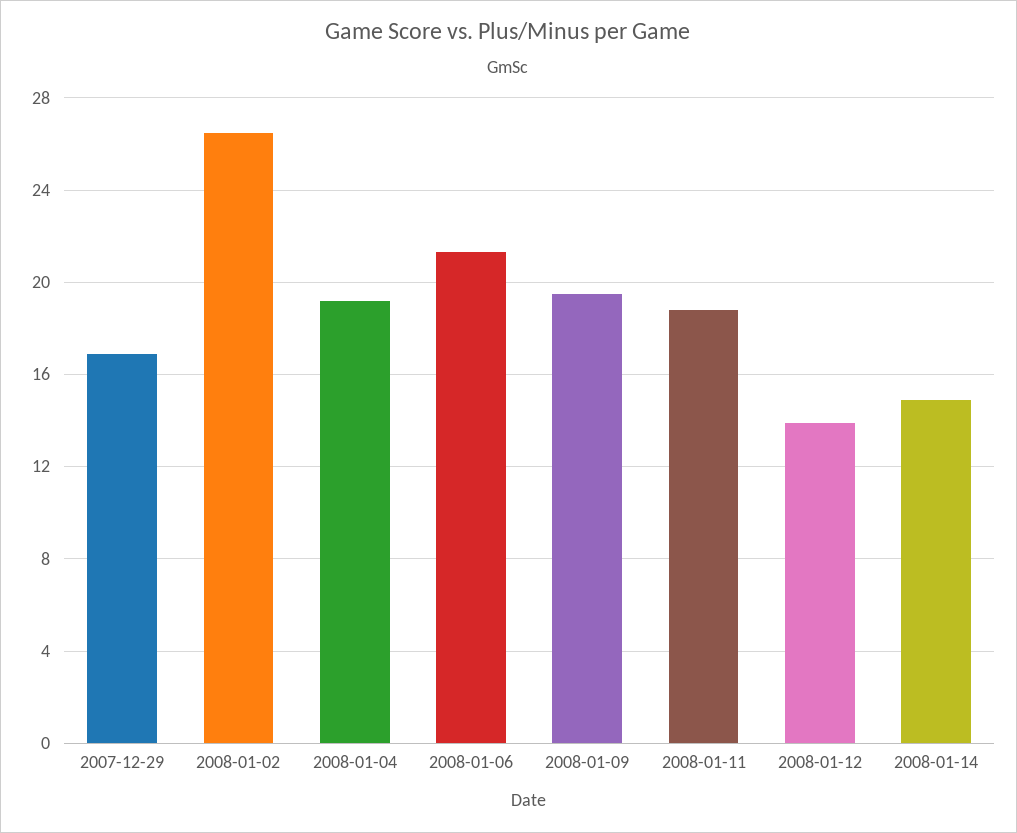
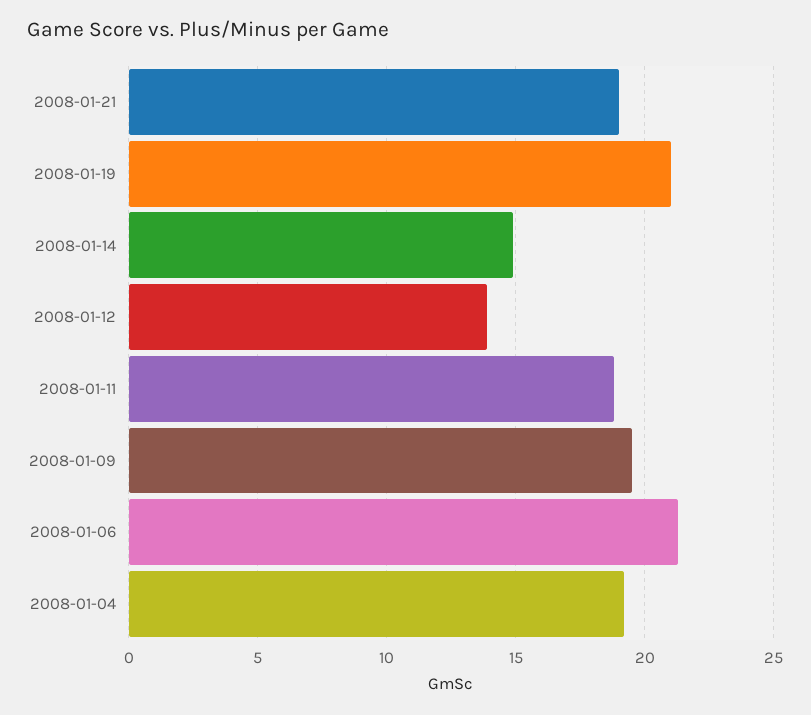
2007-12-29: 17 -> none
2008-01-02: 26.5 -> none
2008-01-21: none -> 19
2008-01-19: none -> 21

